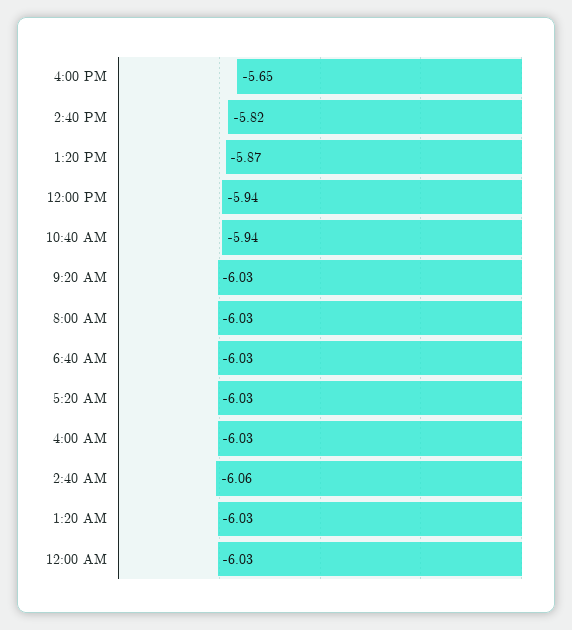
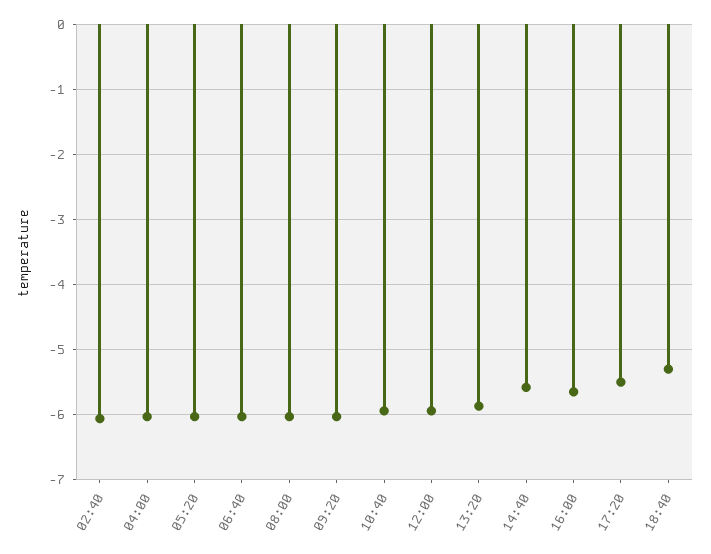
2:40 PM: -5.82 -> -5.6
1:20 AM: -6.03 -> none
12:00 AM: -6.03 -> none
17:20: none -> -5.5
18:40: none -> -5.3

